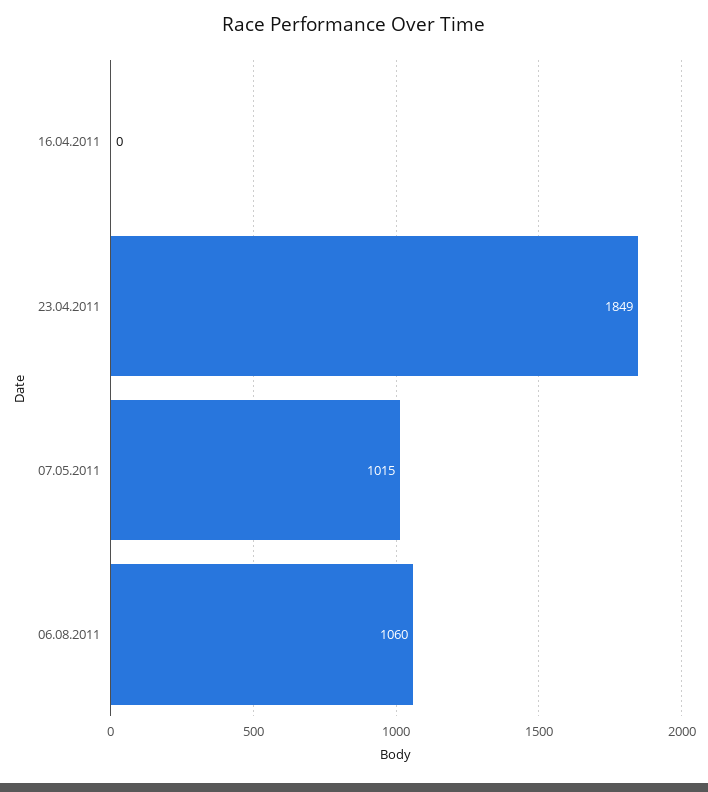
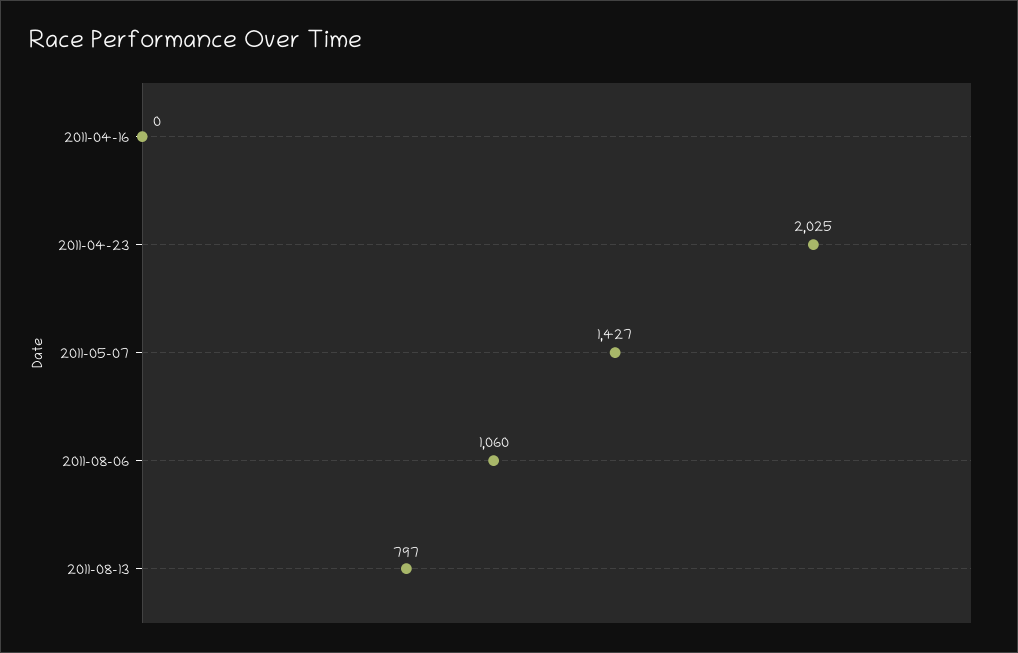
23.04.2011: 1849 -> 2025
07.05.2011: 1015 -> 1427
2011-08-13: none -> 797

